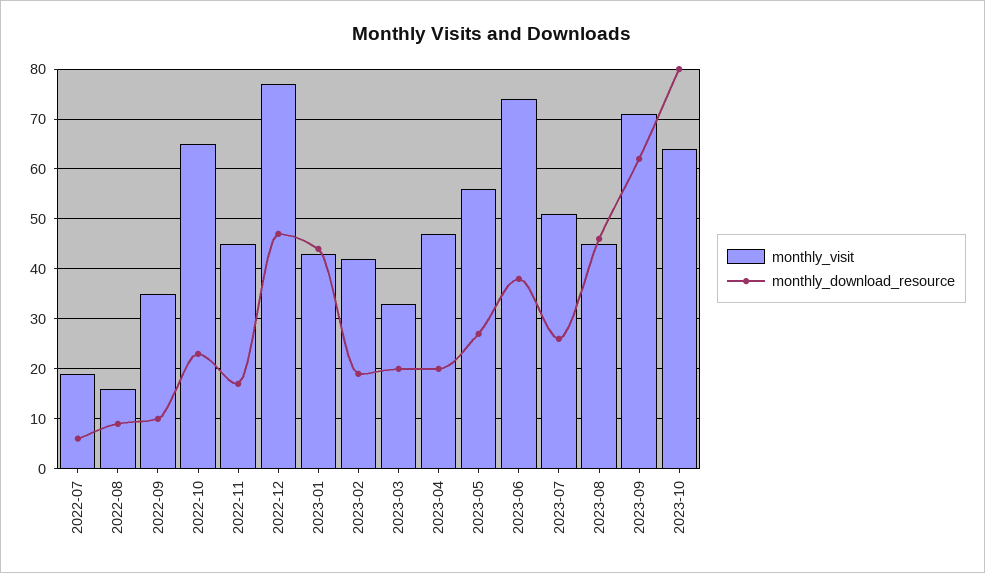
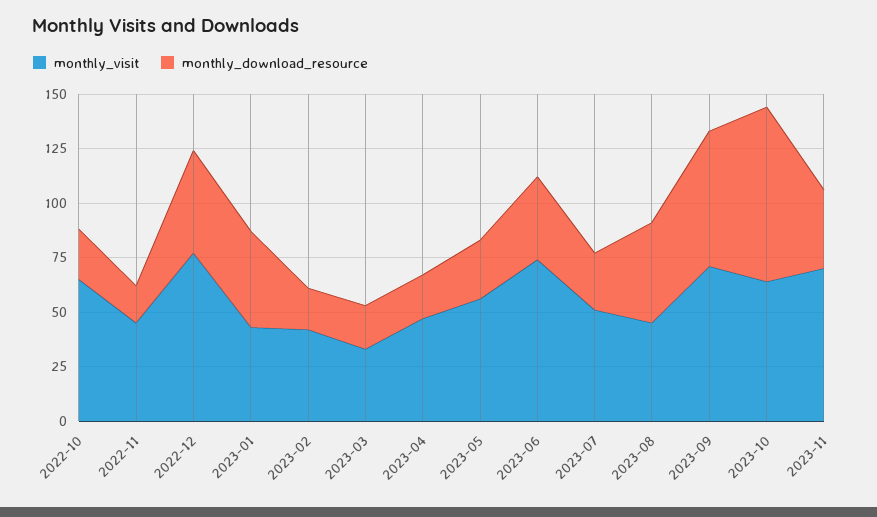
monthly_visit, 2022-07: 20 -> none
monthly_download_resource, 2022-07: 5 -> none
monthly_visit, 2022-08: 15 -> none
monthly_download_resource, 2022-08: 10 -> none
monthly_visit, 2022-09: 35 -> none
monthly_download_resource, 2022-09: 10 -> none
monthly_visit, 2023-11: none -> 70
monthly_download_resource, 2023-11: none -> 35

